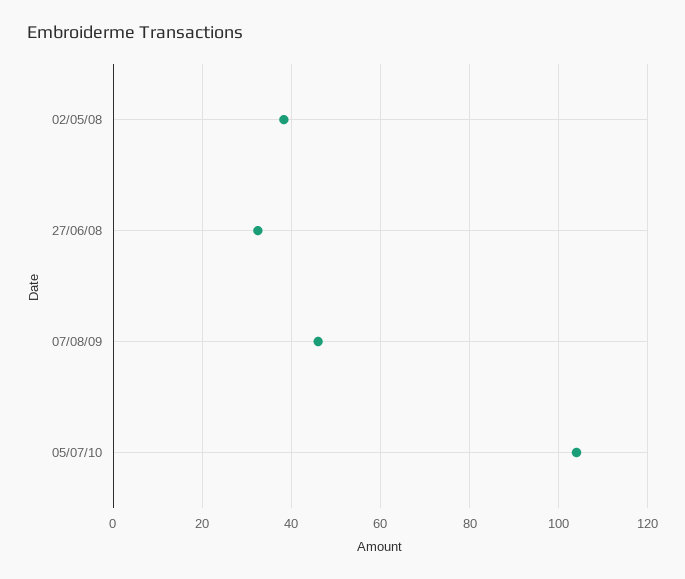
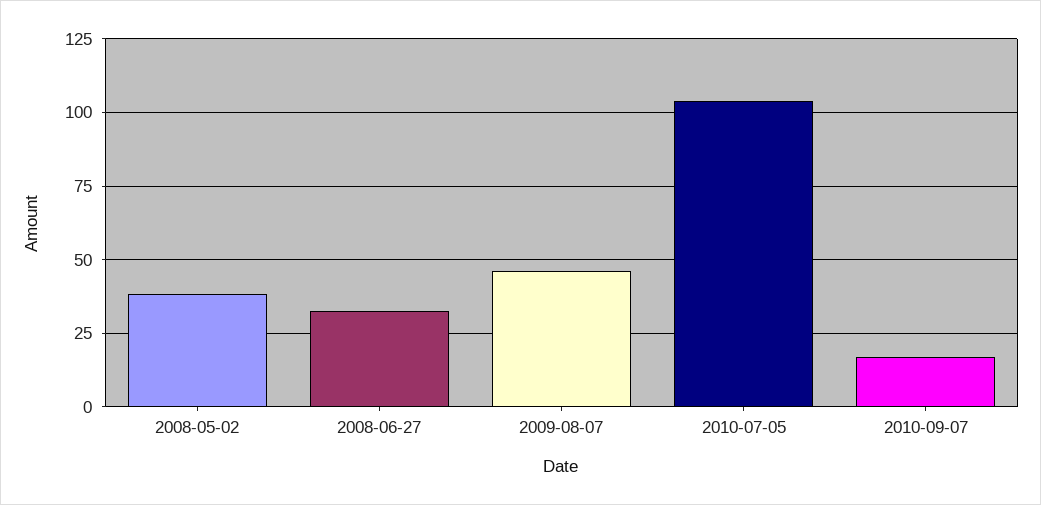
2010-09-07: none -> 17.5

